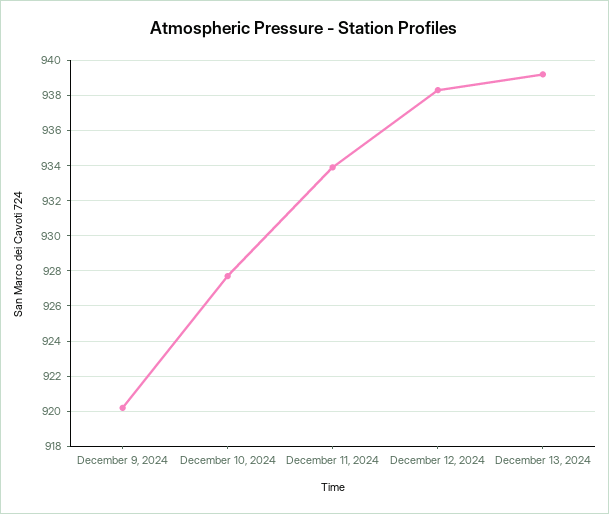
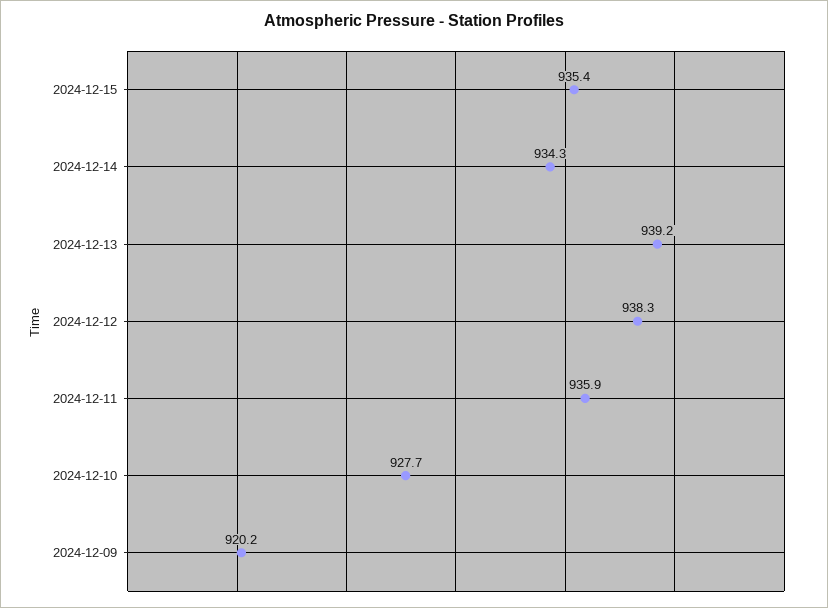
December 11, 2024: 934 -> 935.9
2024-12-15: none -> 935.4
2024-12-14: none -> 934.3

